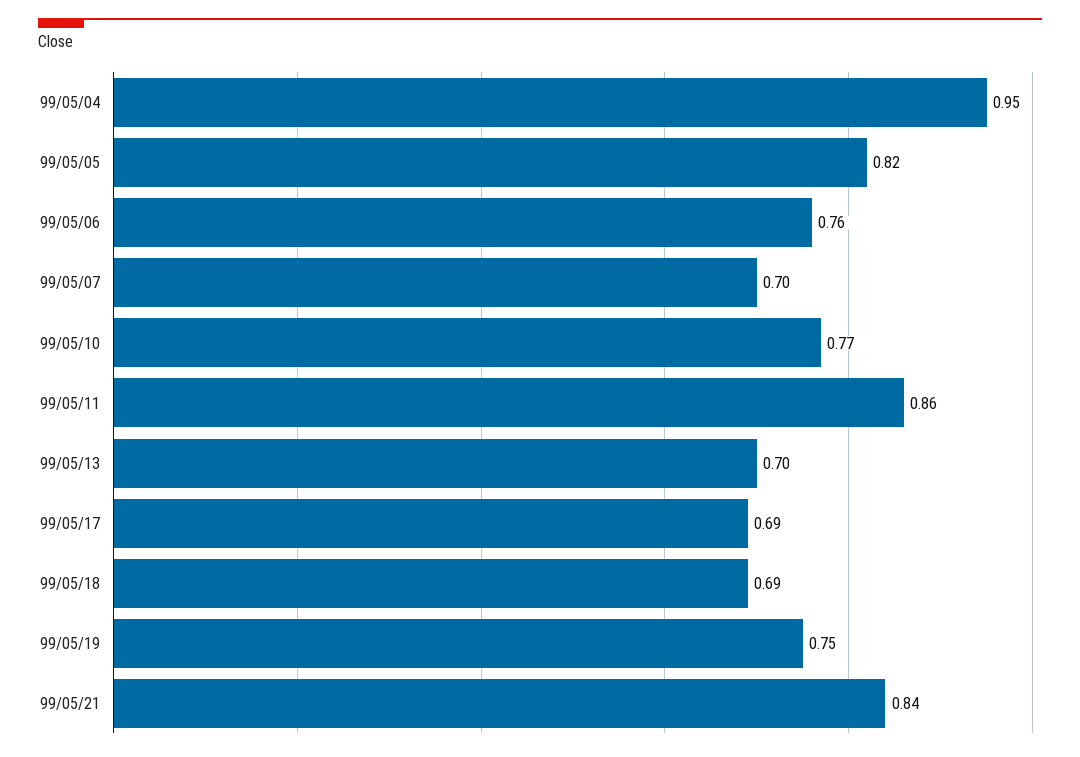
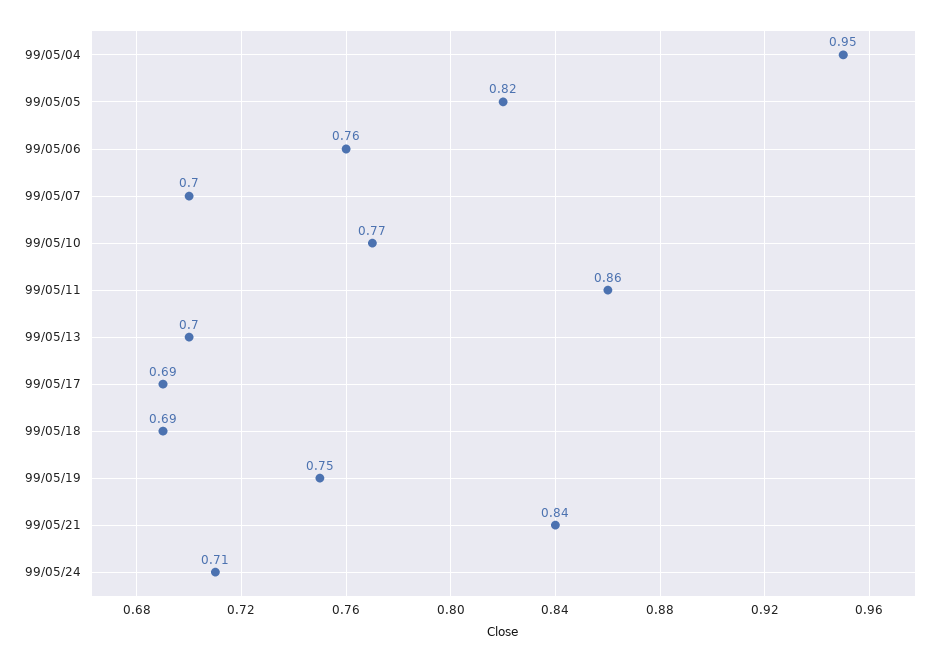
99/05/24: none -> 0.71

